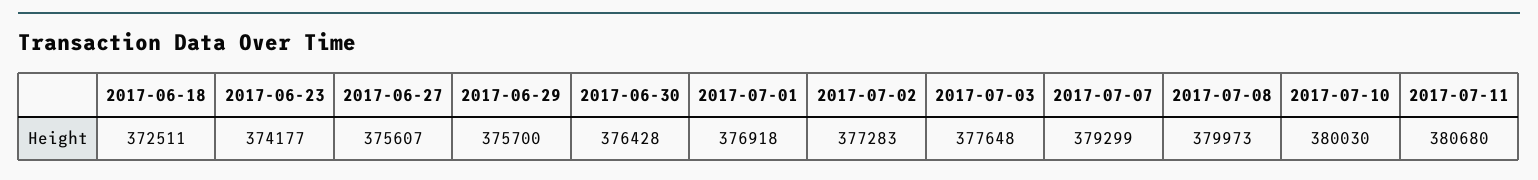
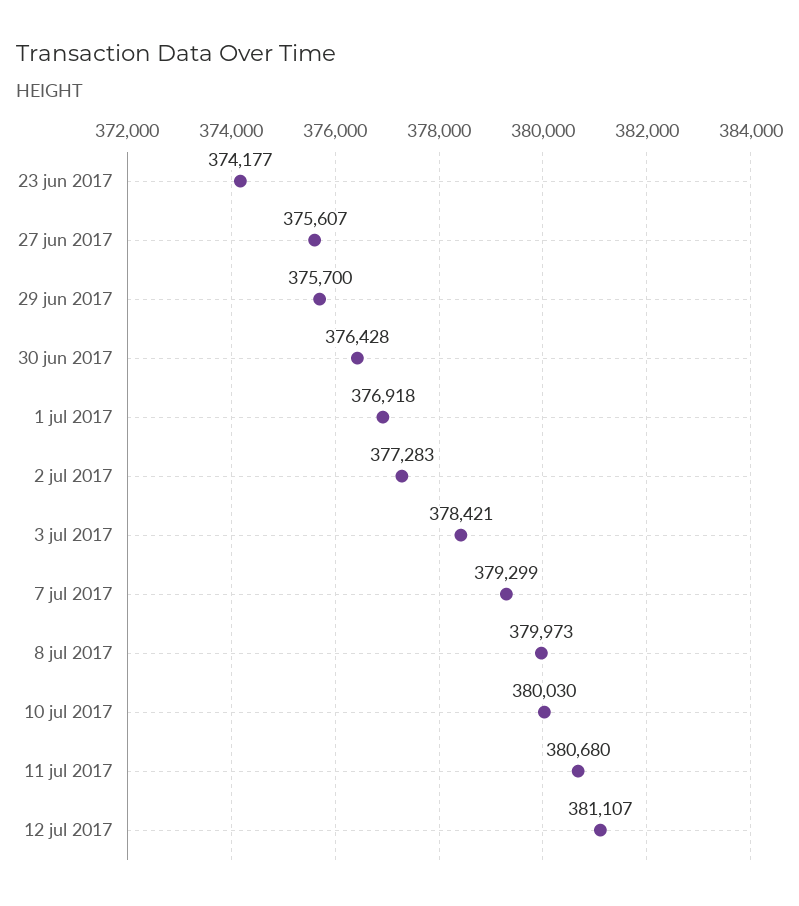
2017-06-18: 372511 -> none
2017-07-03: 377648 -> 378421
12 jul 2017: none -> 381107

